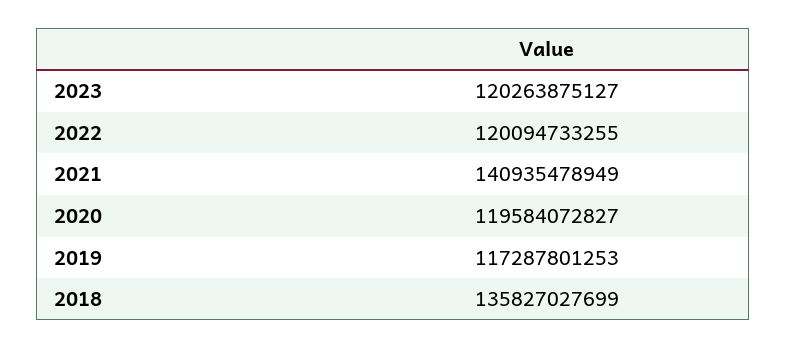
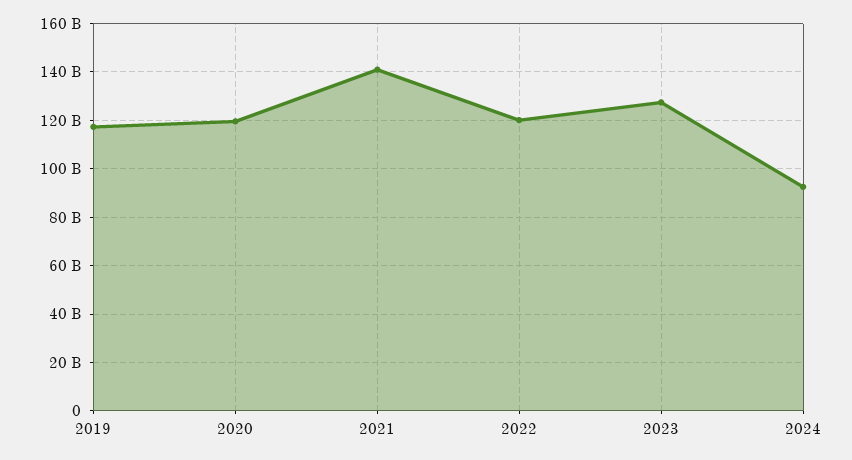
2023: 120263875127 -> 127500000000
2018: 135827027699 -> none
2024: none -> 92500000000

